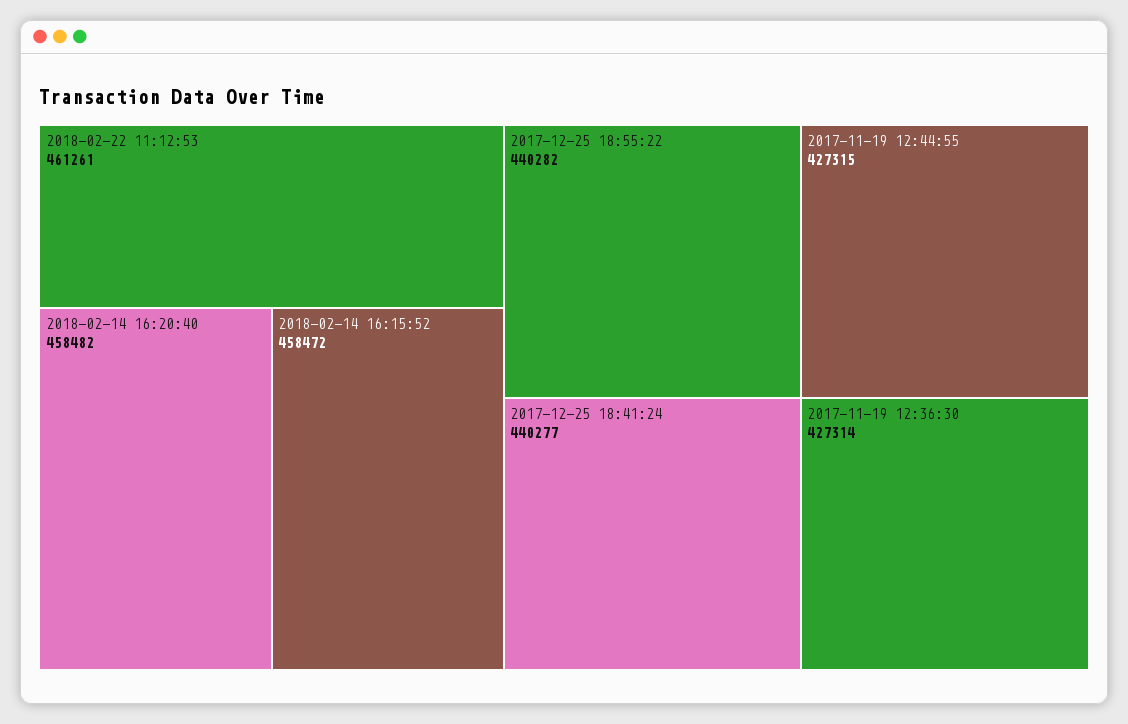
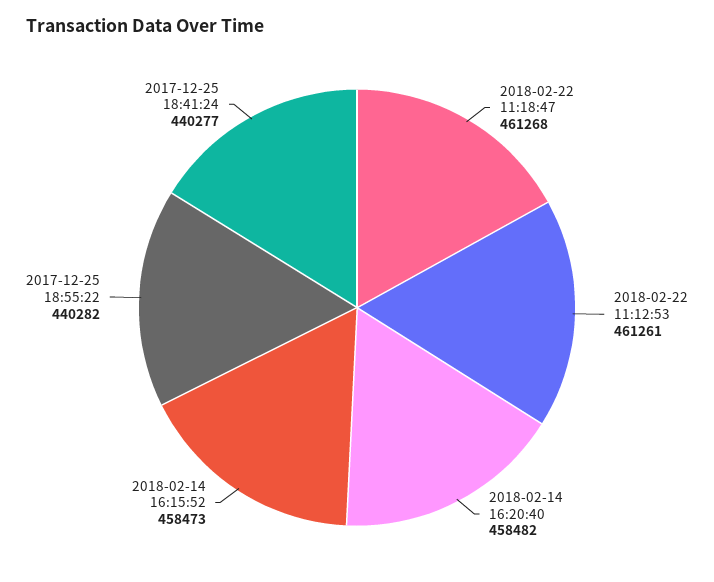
2018-02-14 16:15:52: 458472 -> 458473
2017-11-19 12:44:55: 427315 -> none
2017-11-19 12:36:30: 427314 -> none
2018-02-22 11:18:47: none -> 461268

